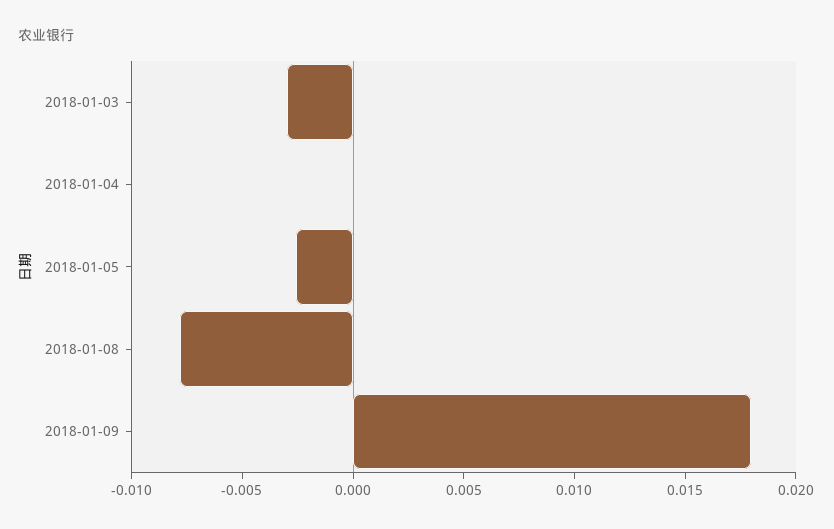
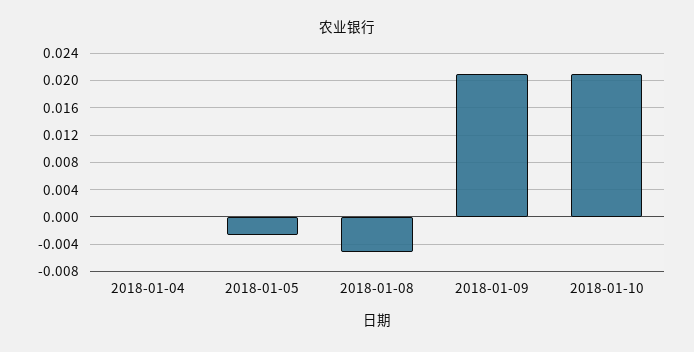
2018-01-03: -0.003 -> none
2018-01-08: -0.008 -> -0.005
2018-01-09: 0.018 -> 0.021
2018-01-10: none -> 0.021

